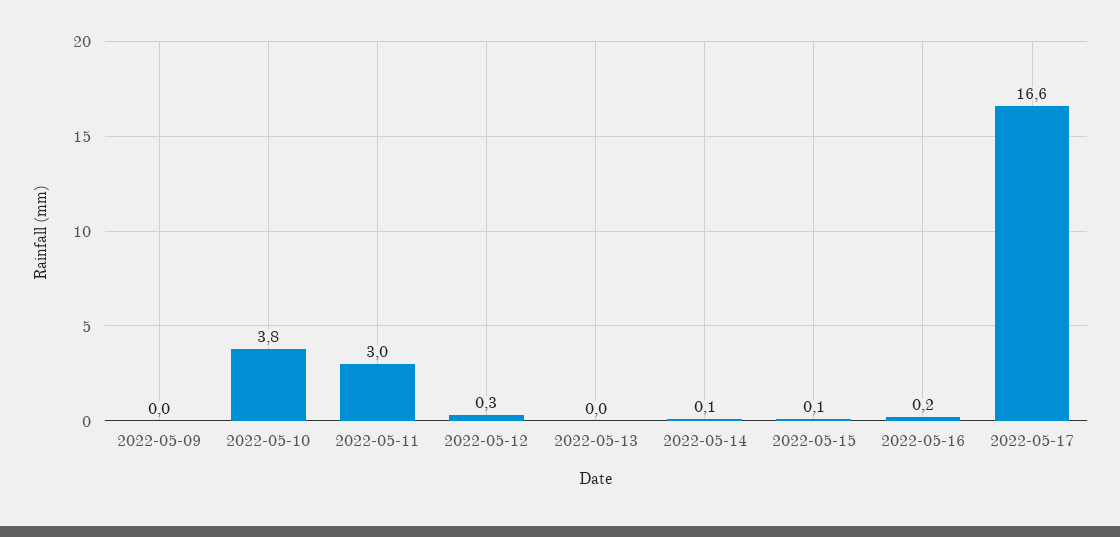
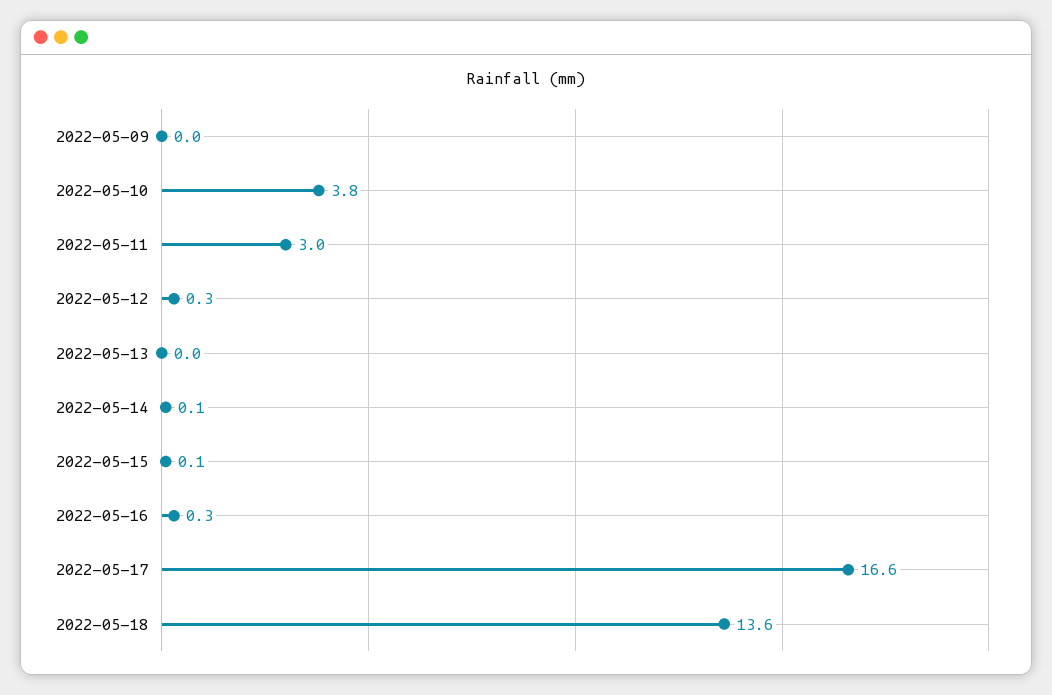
2022-05-16: 0.2 -> 0.3
2022-05-18: none -> 13.6

